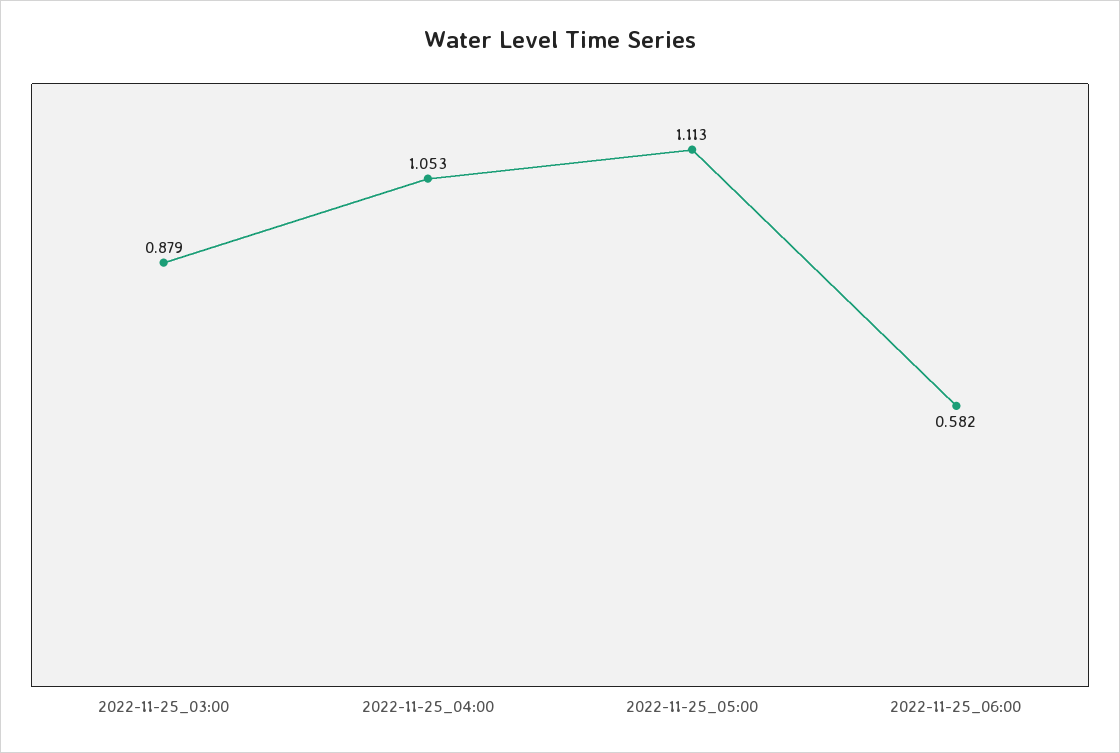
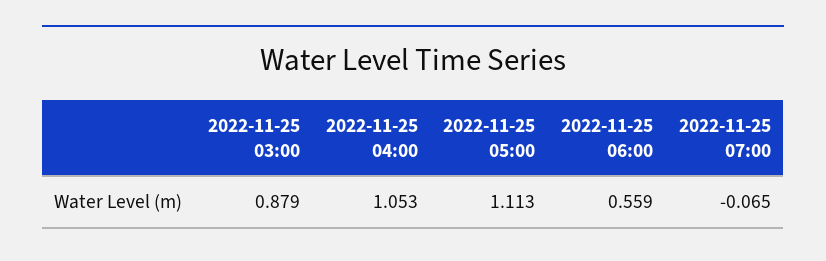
2022-11-25_06:00: 0.582 -> 0.559
2022-11-25 07:00: none -> -0.065

